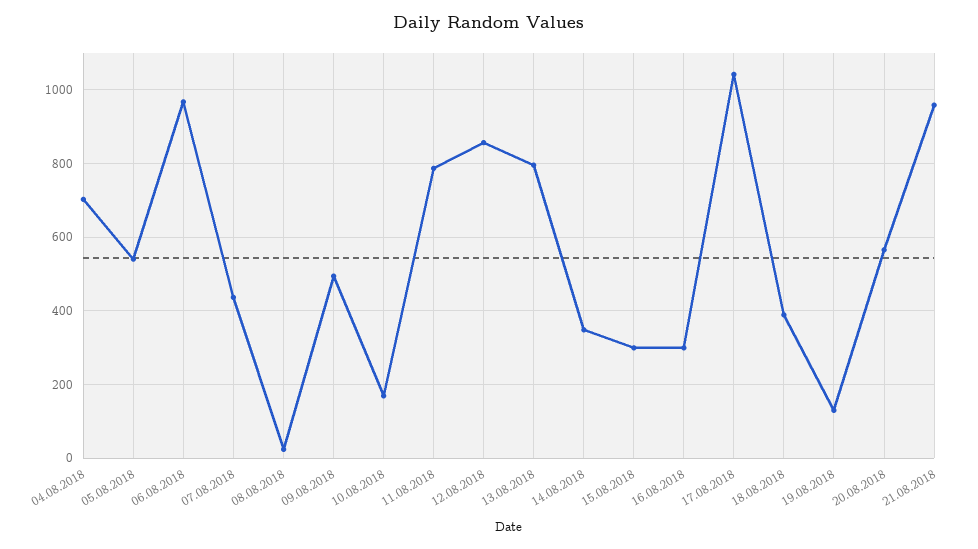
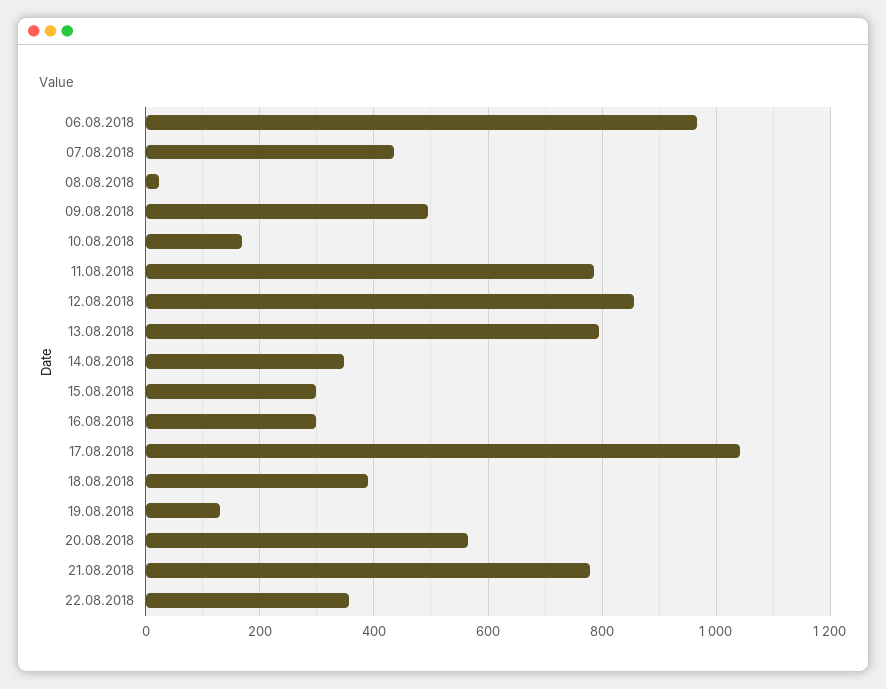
04.08.2018: 700 -> none
05.08.2018: 540 -> none
21.08.2018: 960 -> 780
22.08.2018: none -> 360

